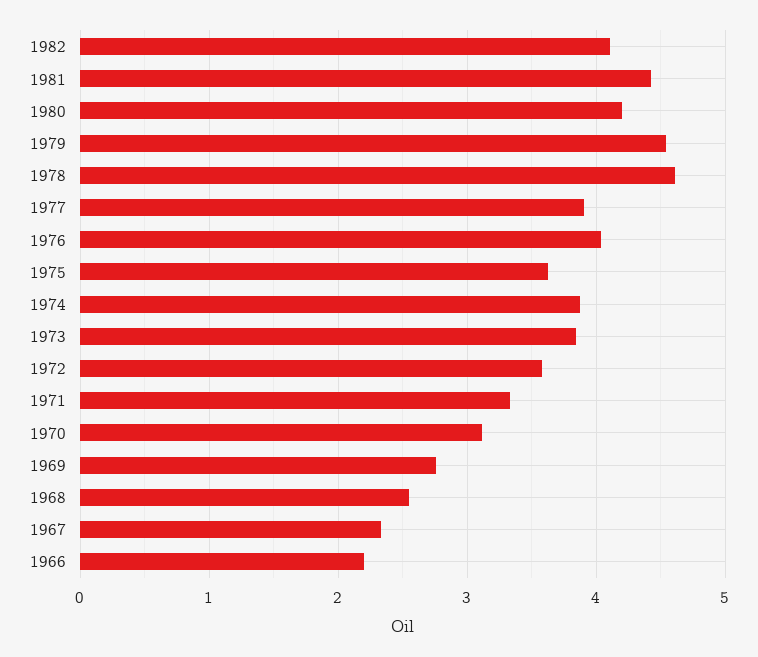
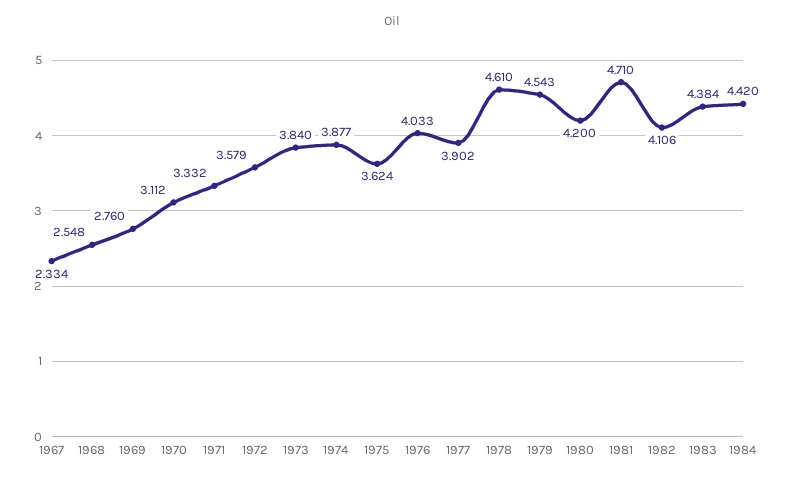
1981: 4.4 -> 4.71
1966: 2.2 -> none
1983: none -> 4.384
1984: none -> 4.42

